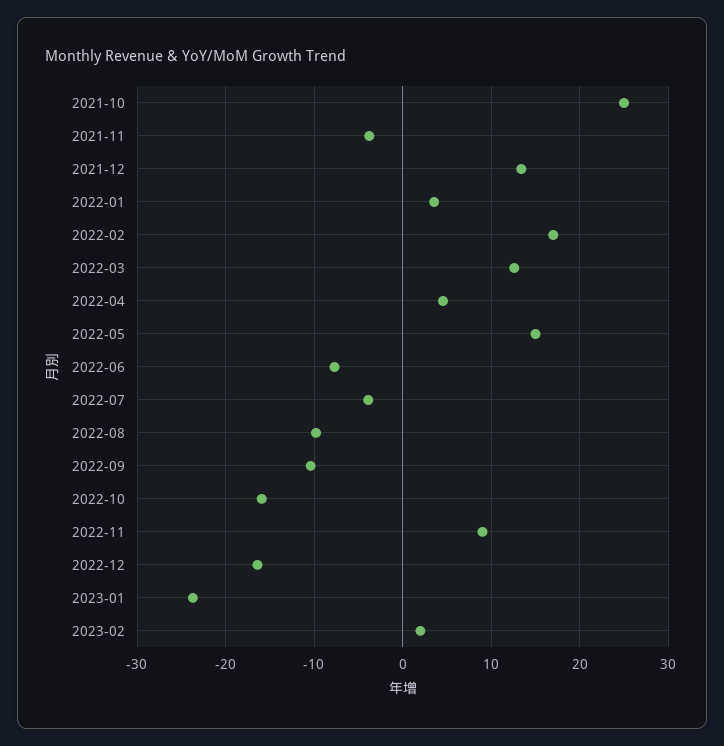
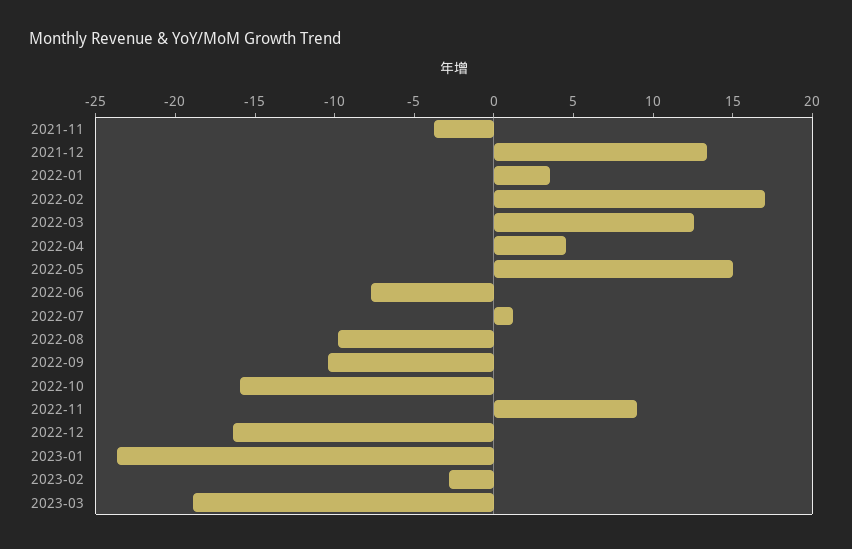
2021-10: 25 -> none
2022-07: -4 -> 1
2023-02: 2 -> -3
2023-03: none -> -19

